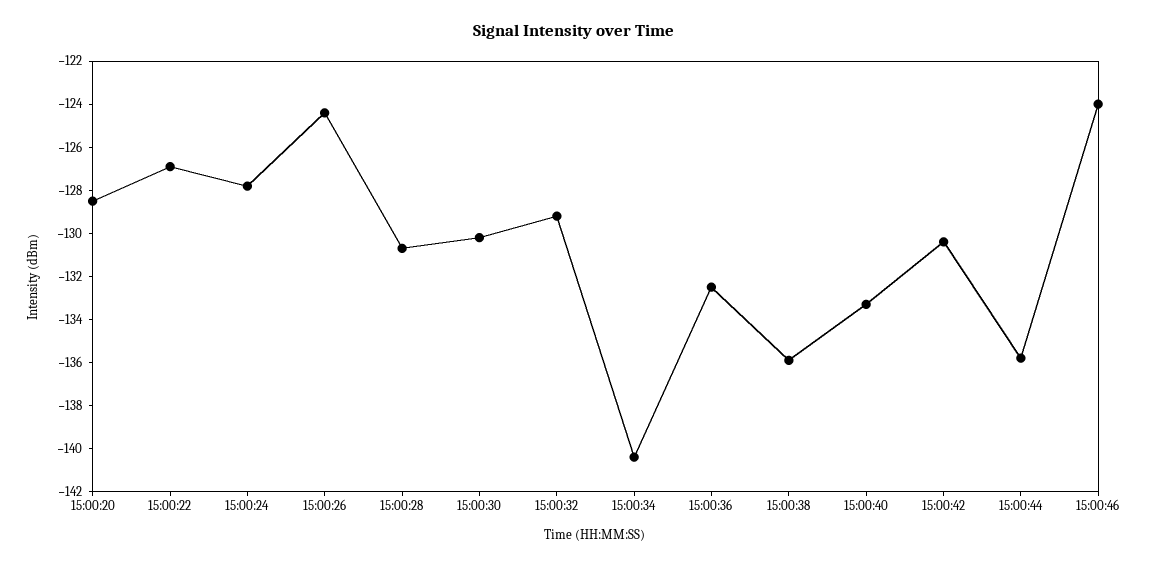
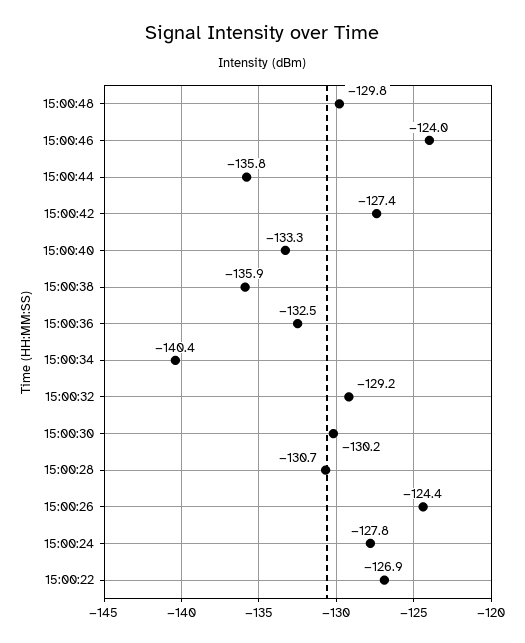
15:00:20: -128.5 -> none
15:00:42: -130.5 -> -127.4
15:00:48: none -> -129.8

